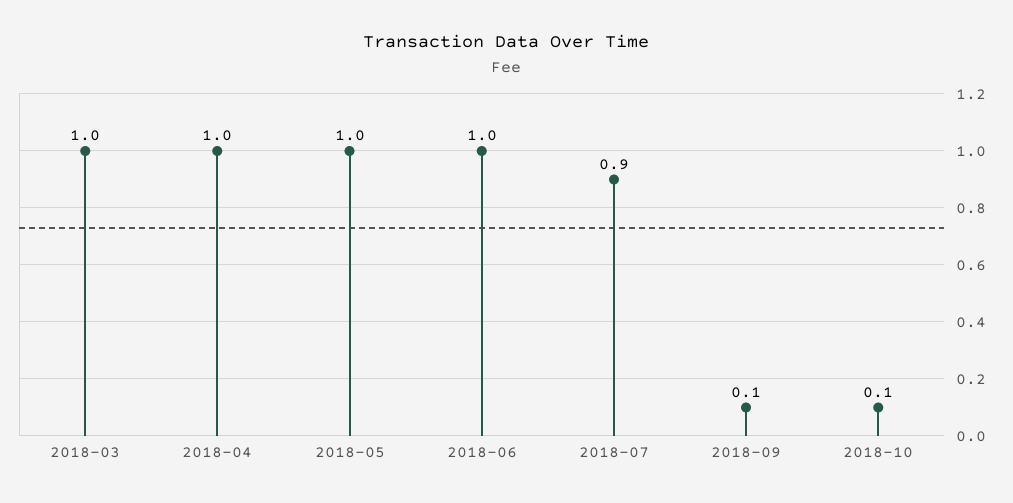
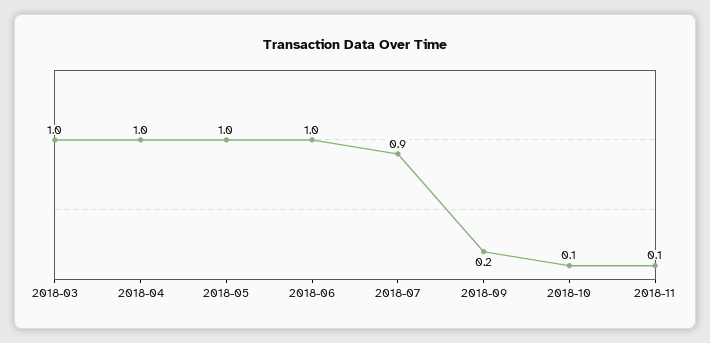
2018-09: 0.1 -> 0.2
2018-11: none -> 0.1

